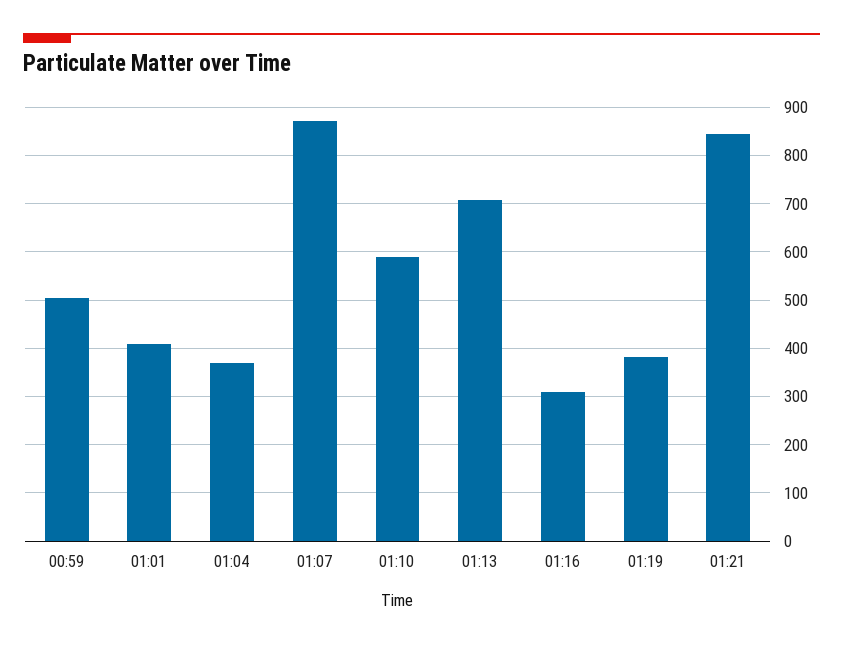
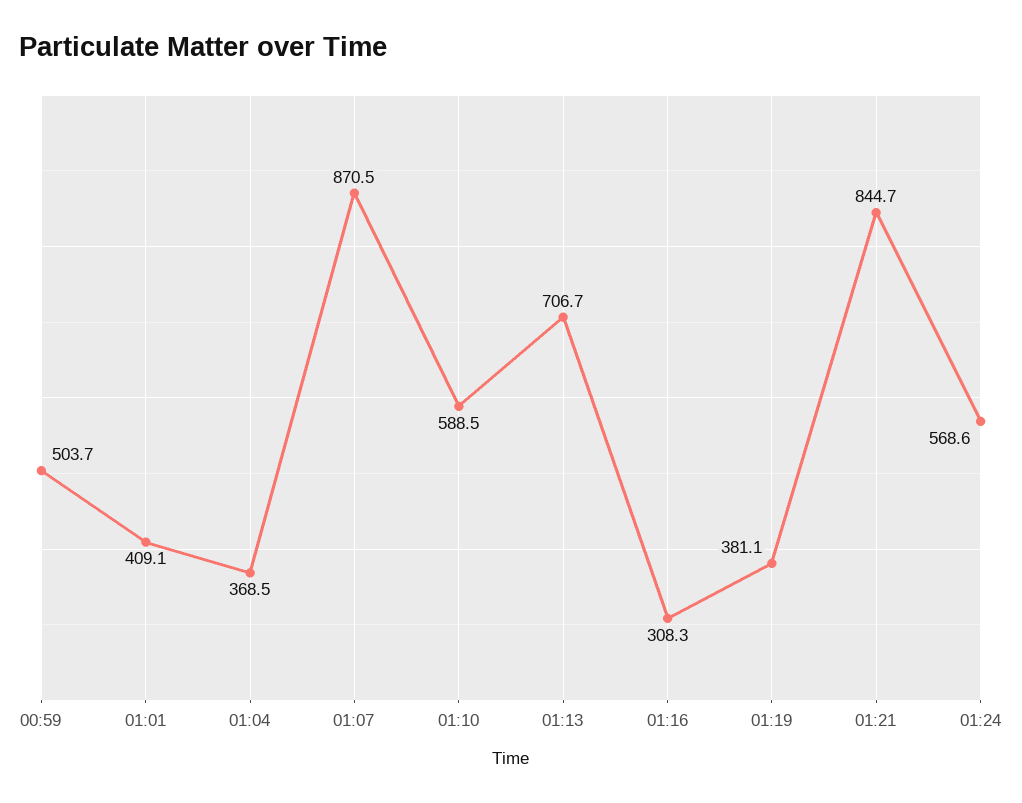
01:24: none -> 568.6

